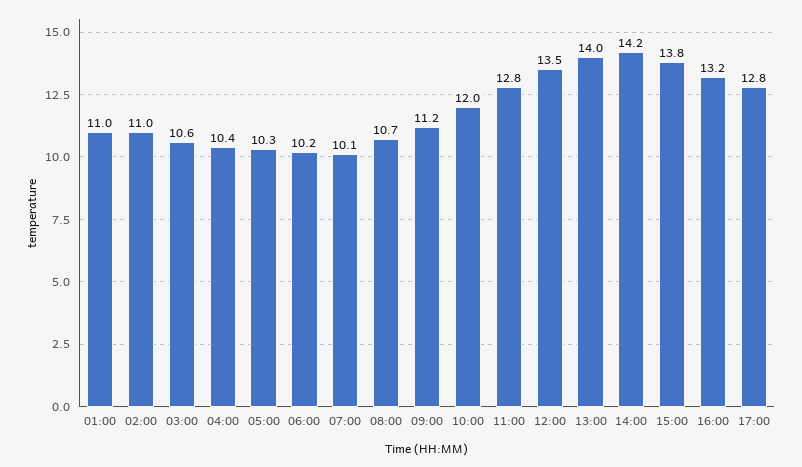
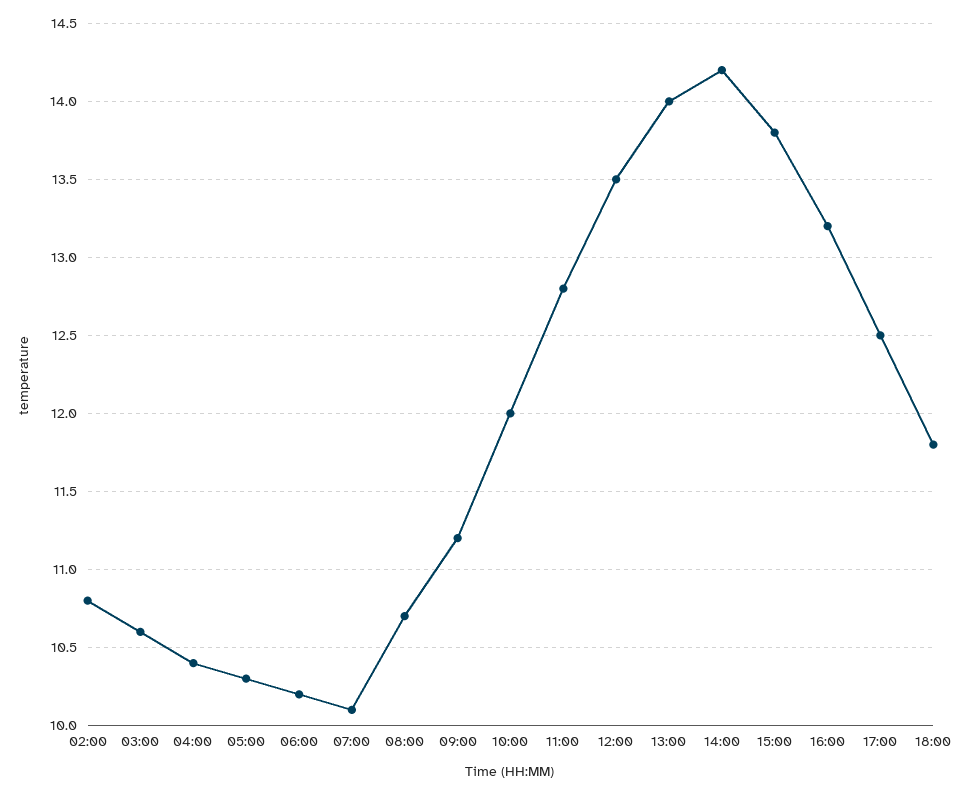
01:00: 11 -> none
02:00: 11 -> 10.8
17:00: 12.8 -> 12.5
18:00: none -> 11.8

